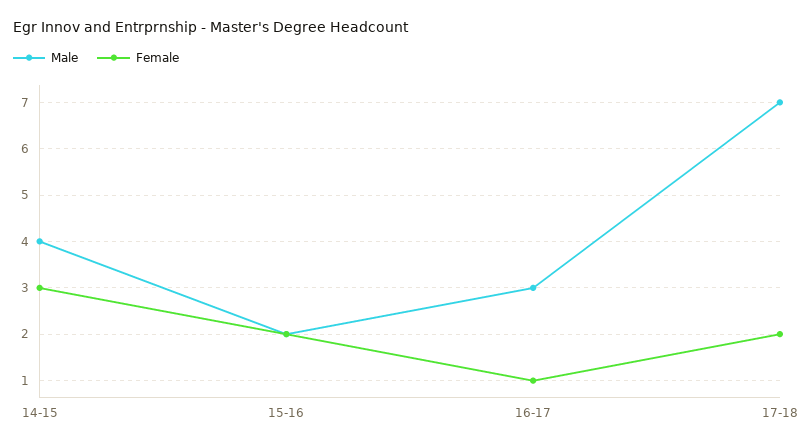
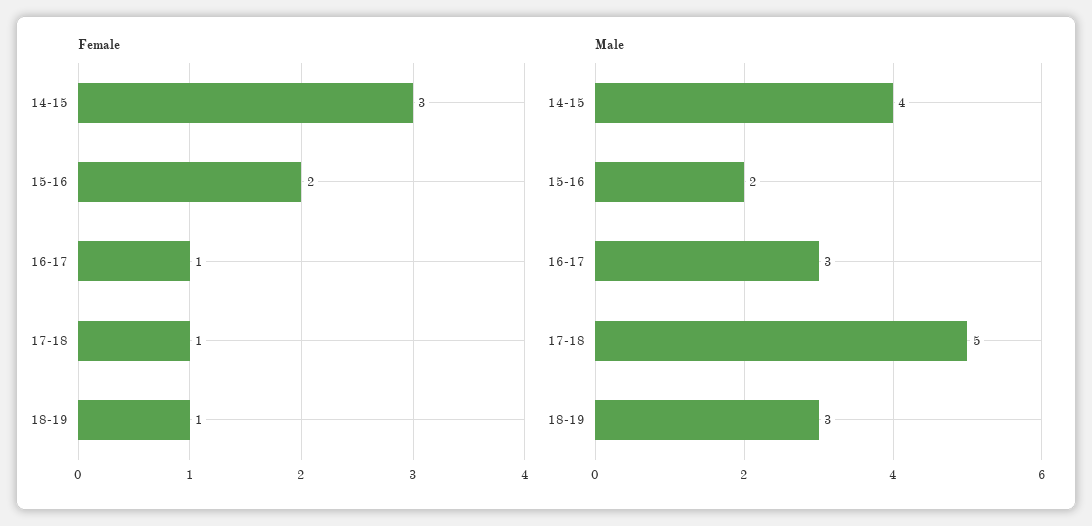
Male, 17-18: 7 -> 5
Female, 17-18: 2 -> 1
Female, 18-19: none -> 1
Male, 18-19: none -> 3

